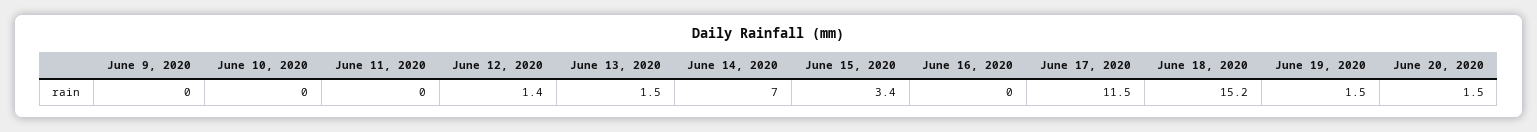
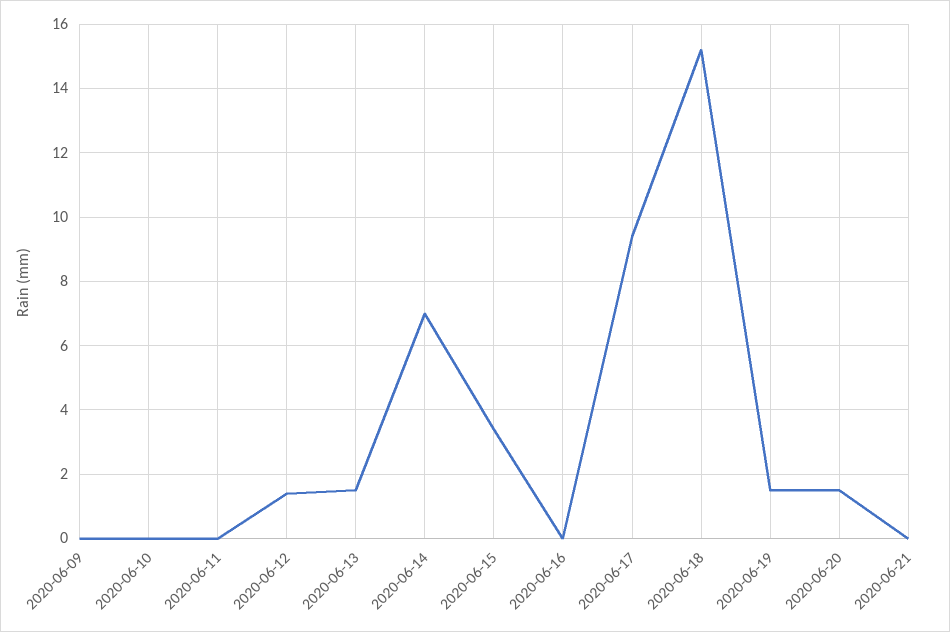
June 17, 2020: 11.5 -> 9.5
2020-06-21: none -> 0

